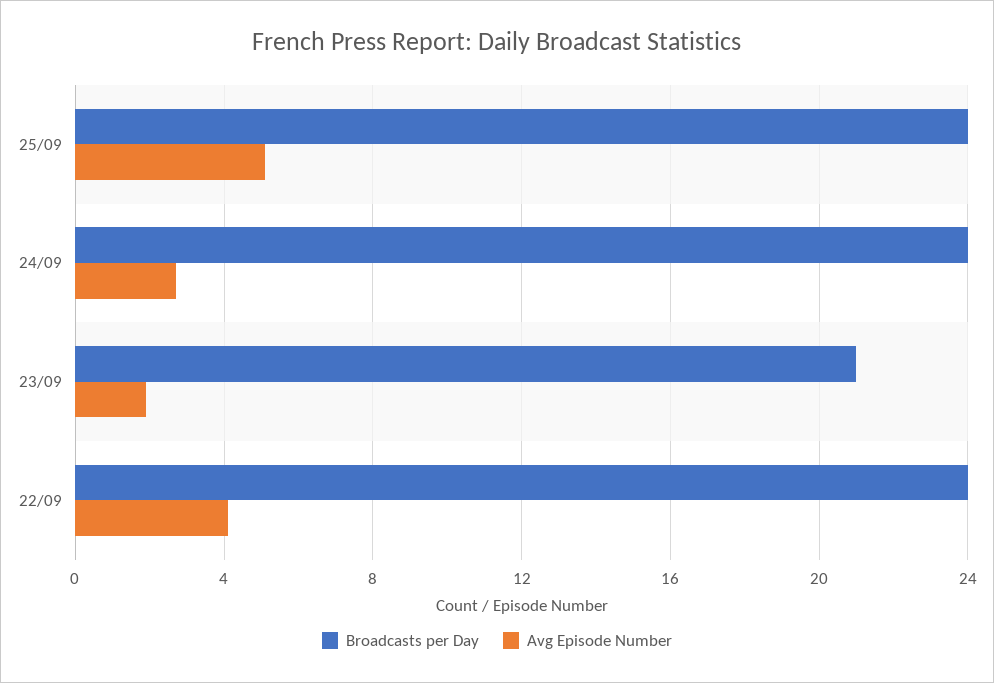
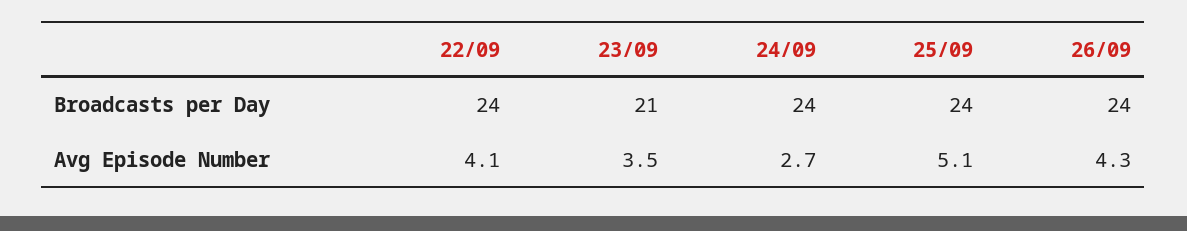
Avg Episode Number, 23/09: 2 -> 3.5
Broadcasts per Day, 26/09: none -> 24
Avg Episode Number, 26/09: none -> 4.3

